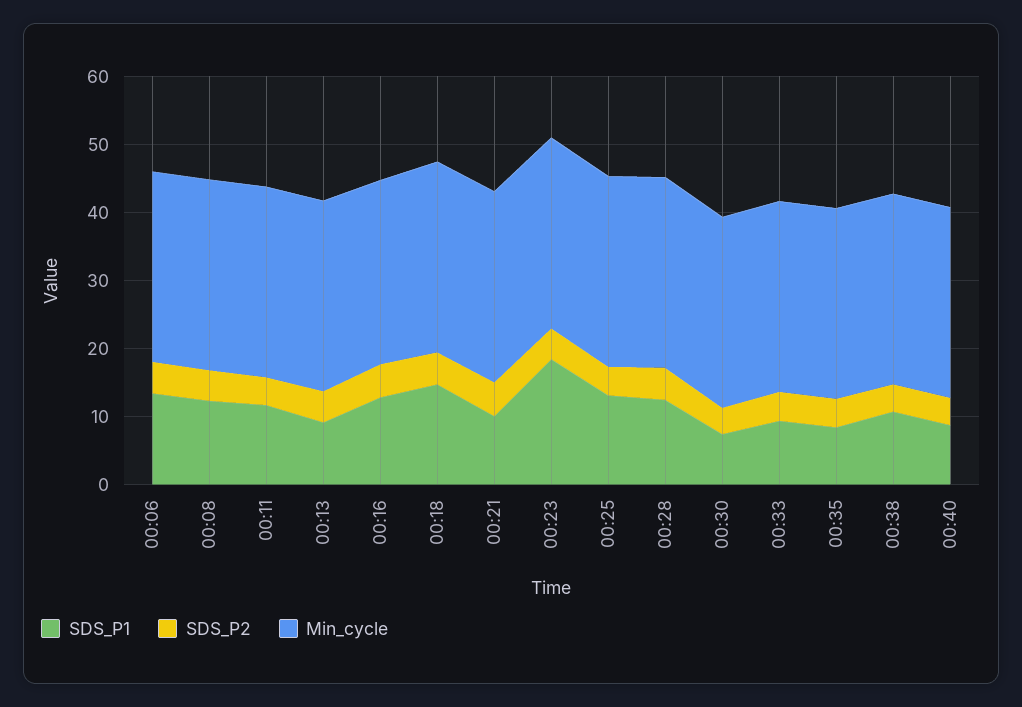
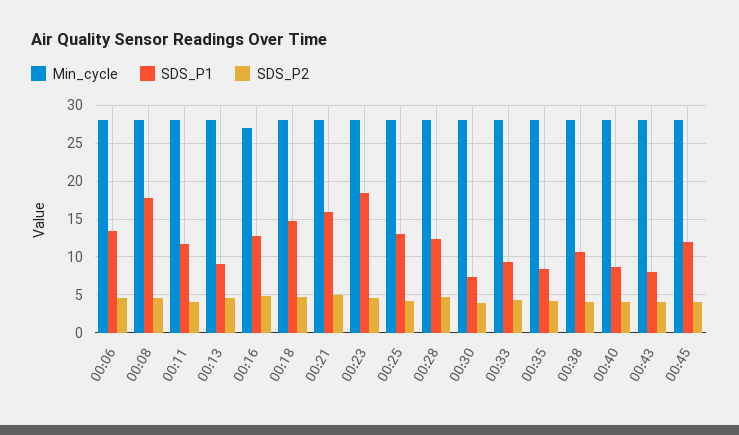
SDS_P1, 00:08: 12 -> 18
SDS_P1, 00:21: 10 -> 16
Min_cycle, 00:43: none -> 28
SDS_P1, 00:43: none -> 8
SDS_P2, 00:43: none -> 4
Min_cycle, 00:45: none -> 28
SDS_P1, 00:45: none -> 12
SDS_P2, 00:45: none -> 4

